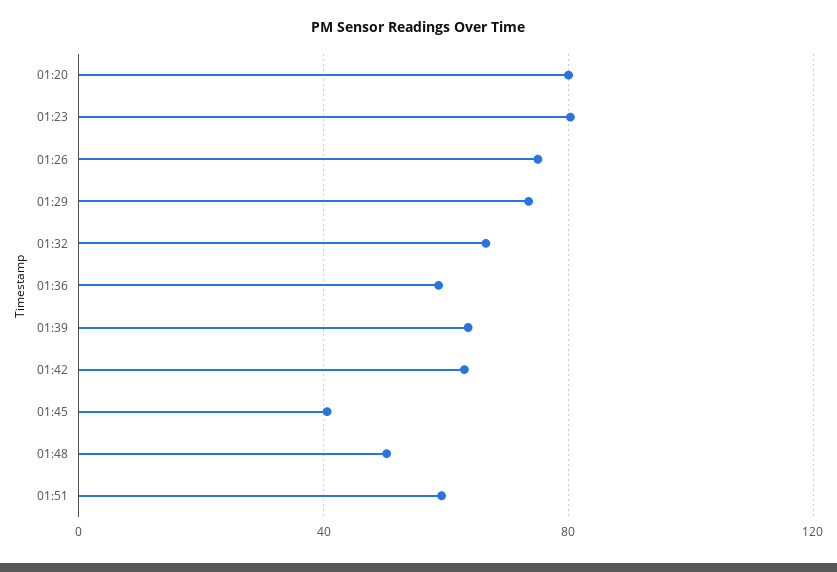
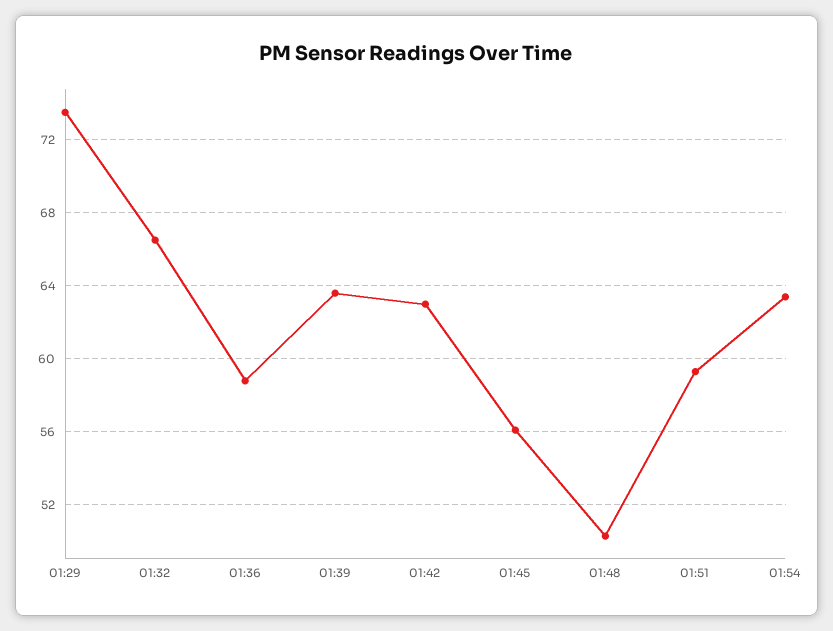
01:20: 80 -> none
01:23: 80 -> none
01:26: 75 -> none
01:45: 40 -> 56
01:54: none -> 63.5

